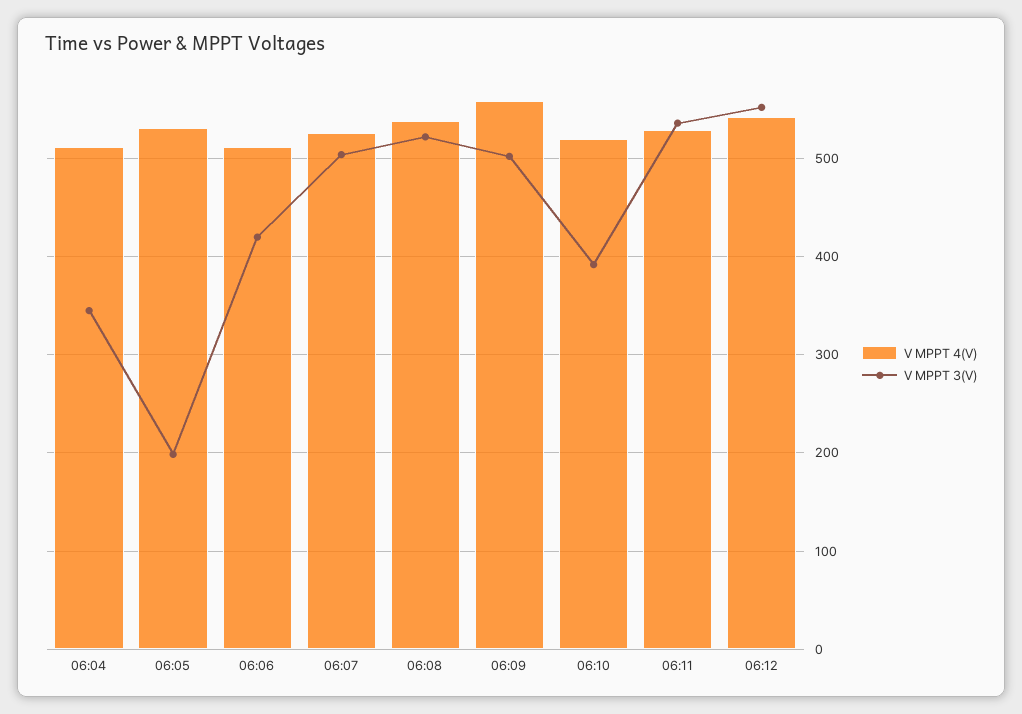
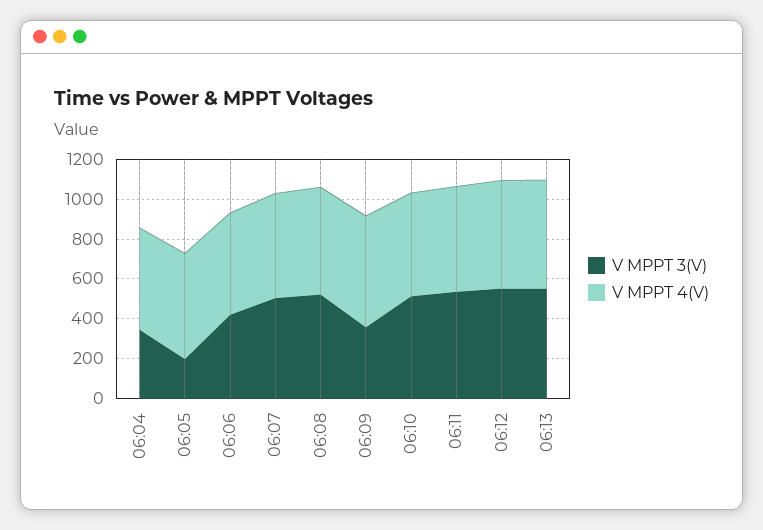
V MPPT 3(V), 06:09: 500 -> 350
V MPPT 3(V), 06:10: 390 -> 500
V MPPT 3(V), 06:13: none -> 550
V MPPT 4(V), 06:13: none -> 550

